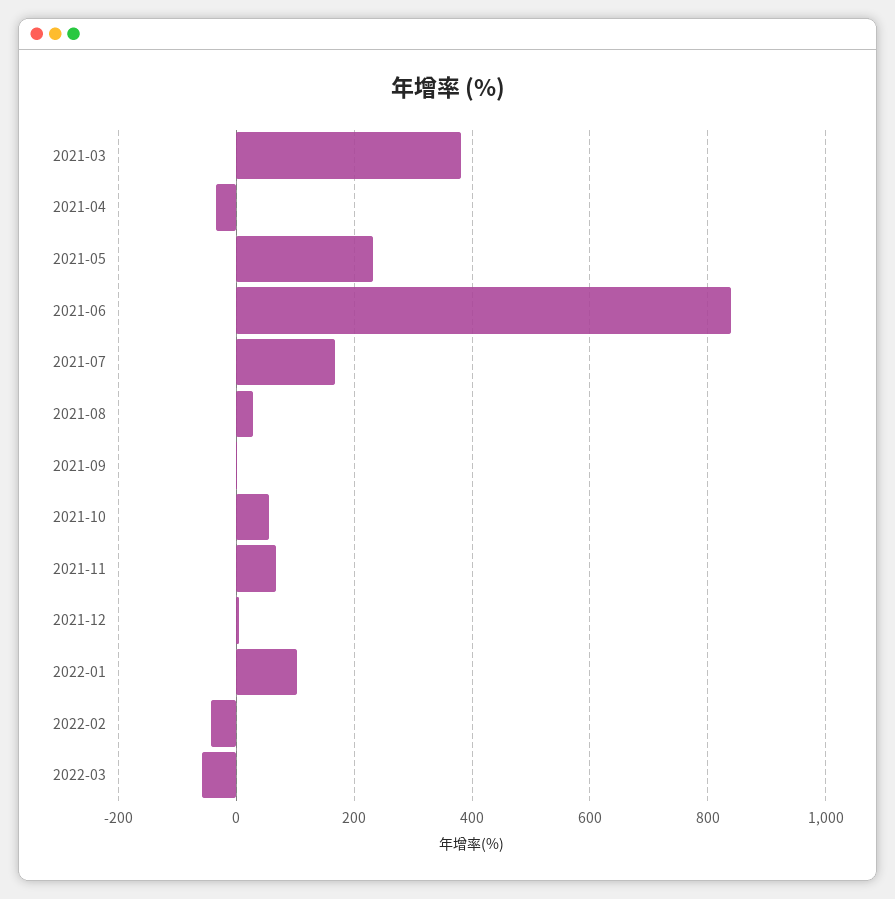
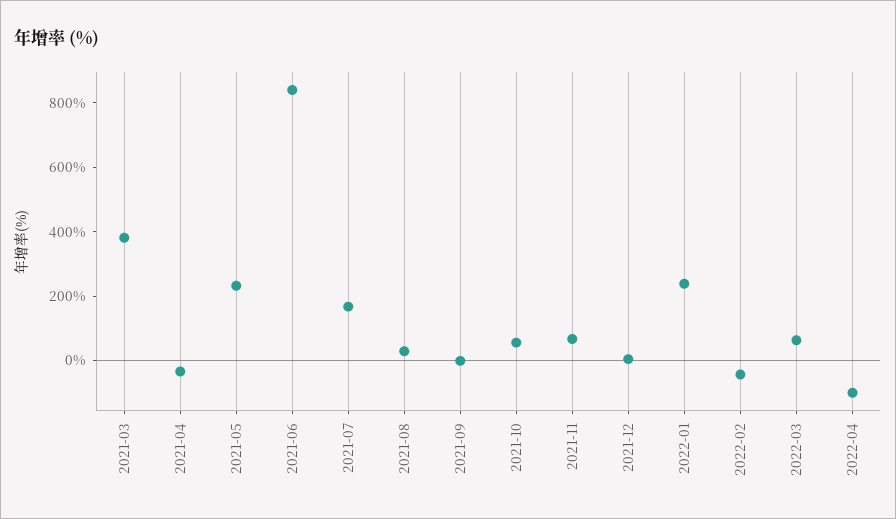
2022-01: 100 -> 250
2022-03: -60 -> 50
2022-04: none -> -100

